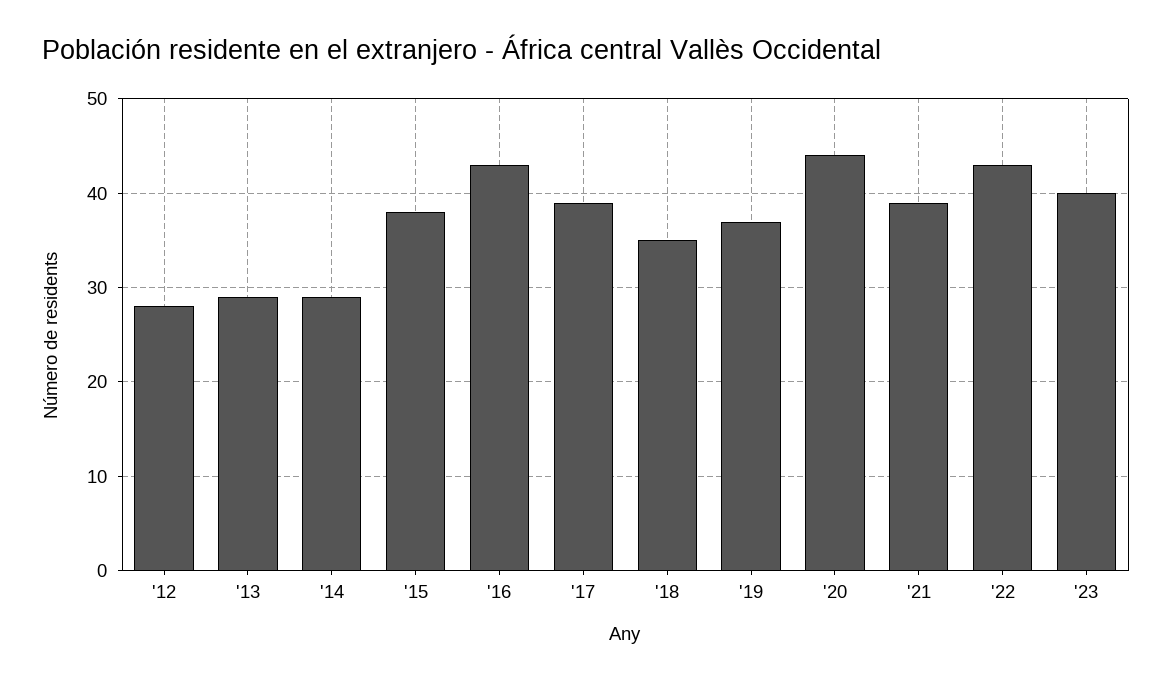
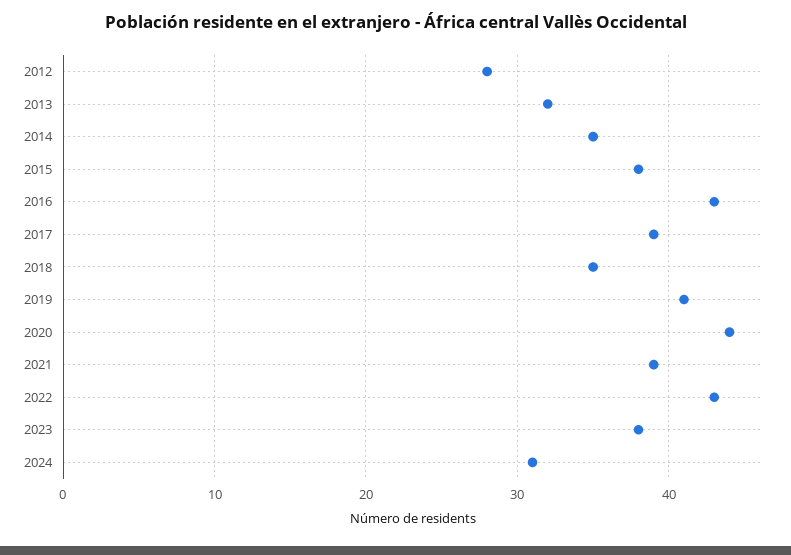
'13: 29 -> 32
'14: 29 -> 35
'19: 37 -> 41
'23: 40 -> 38
2024: none -> 31

